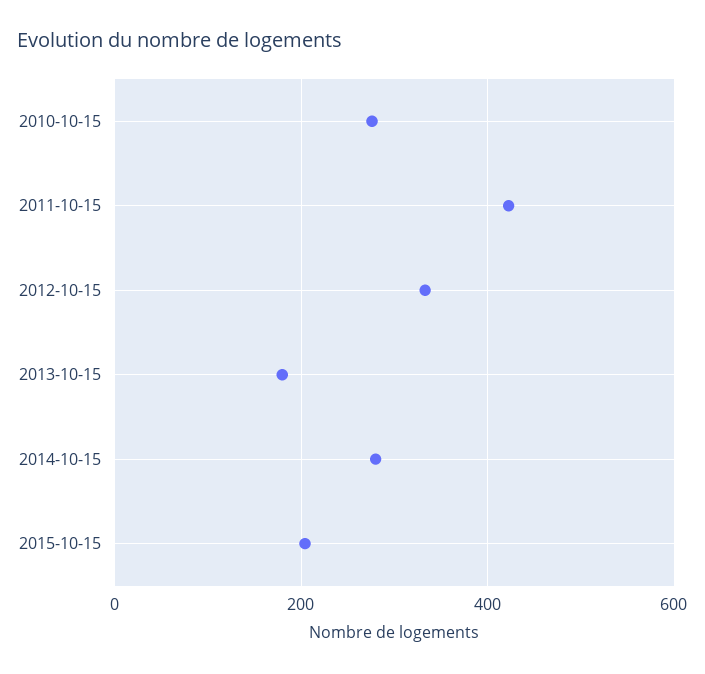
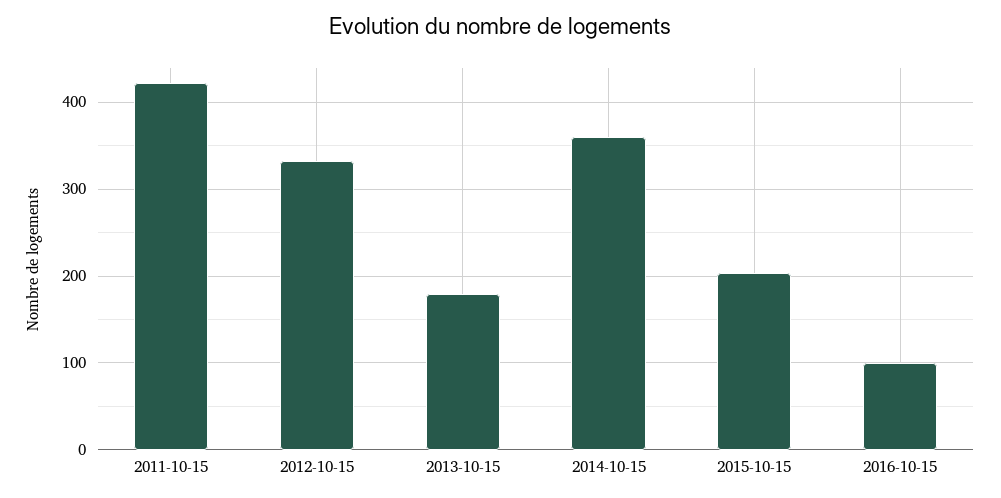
2010-10-15: 280 -> none
2014-10-15: 280 -> 360
2016-10-15: none -> 100

